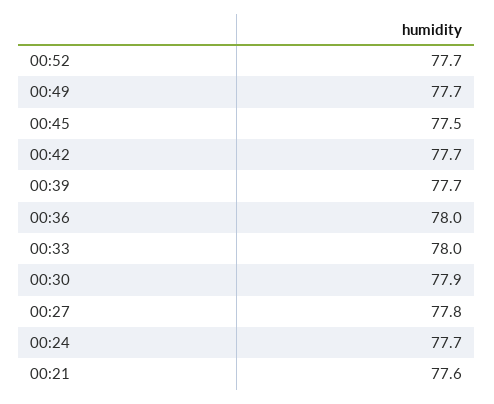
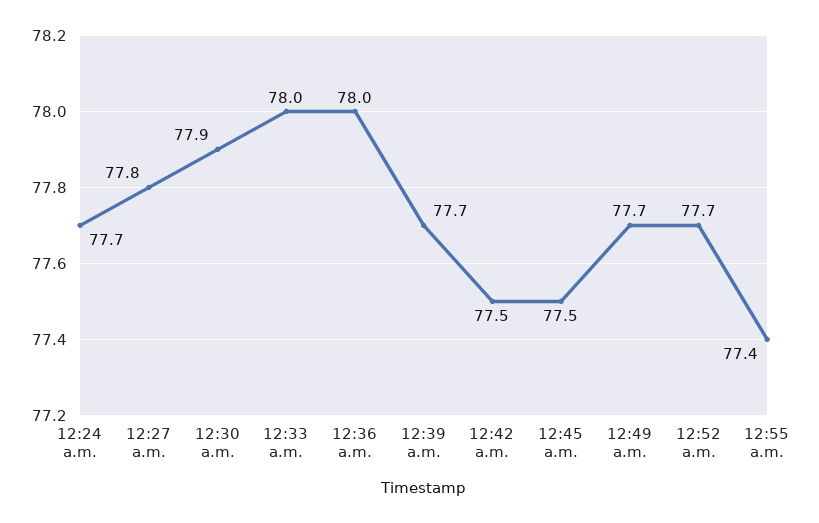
00:42: 77.7 -> 77.5
00:21: 77.6 -> none
12:55 a.m.: none -> 77.4

